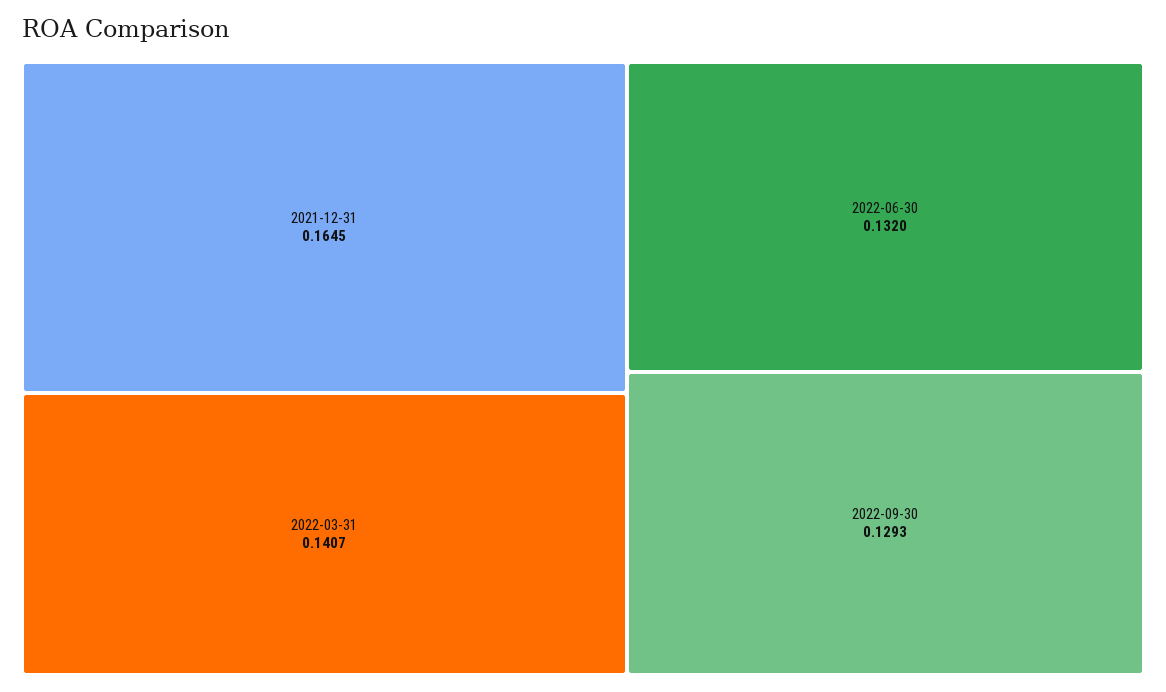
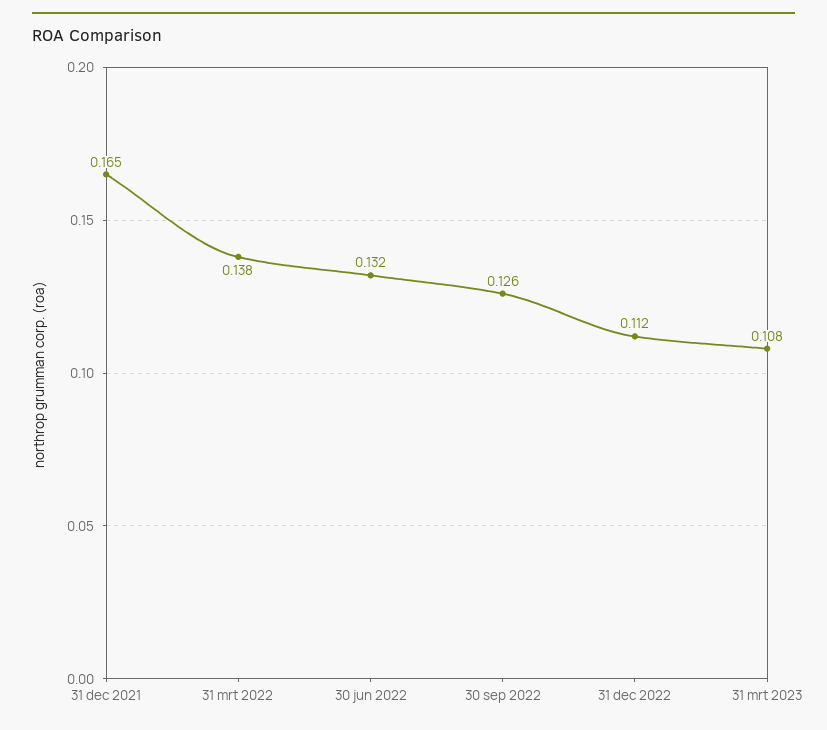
2022-03-31: 0.1407 -> 0.138
2022-09-30: 0.1293 -> 0.126
31 dec 2022: none -> 0.112
31 mrt 2023: none -> 0.108

